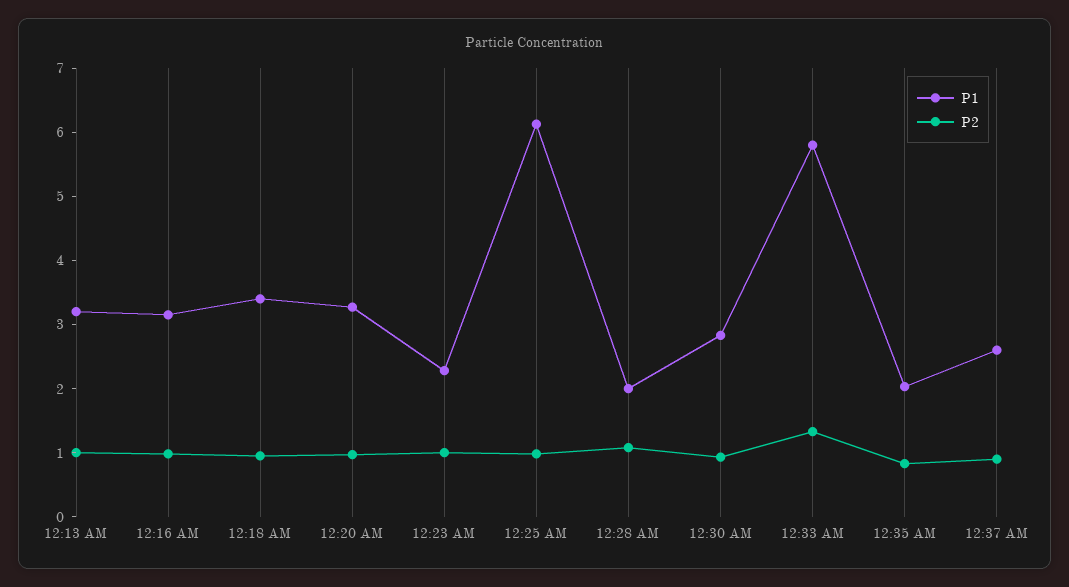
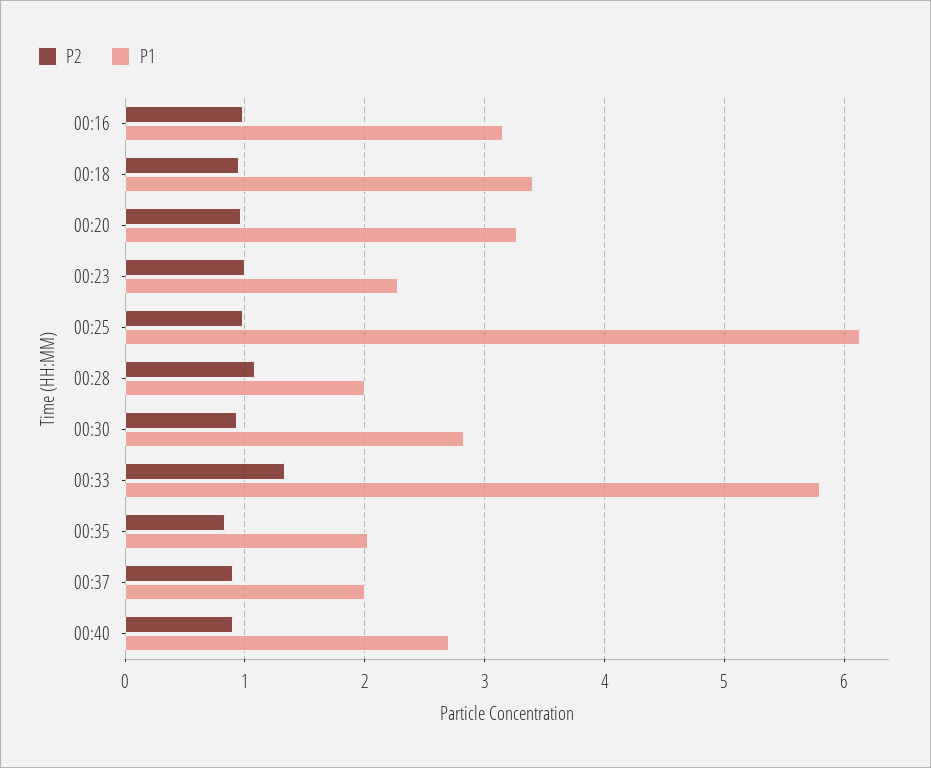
P1, 12:13 AM: 3.2 -> none
P2, 12:13 AM: 1 -> none
P1, 12:37 AM: 2.6 -> 2
P2, 00:40: none -> 0.9
P1, 00:40: none -> 2.7

